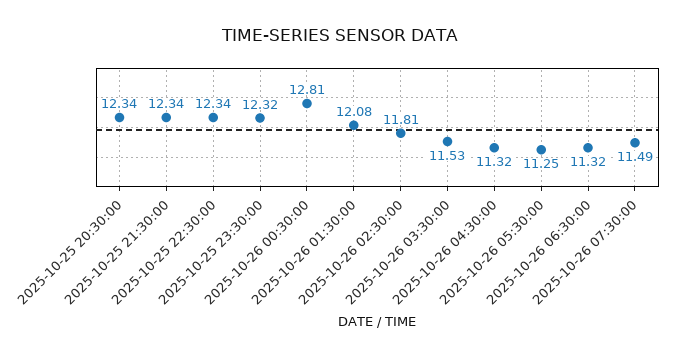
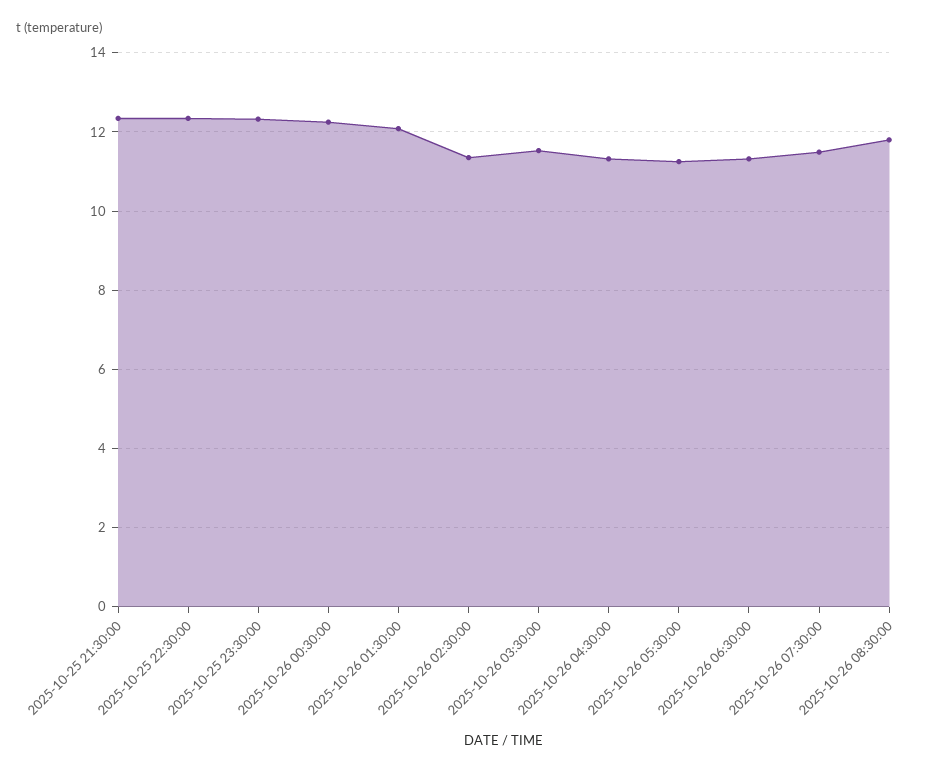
2025-10-25 20:30:00: 12.34 -> none
2025-10-26 00:30:00: 12.81 -> 12.2
2025-10-26 02:30:00: 11.81 -> 11.4
2025-10-26 08:30:00: none -> 11.8

